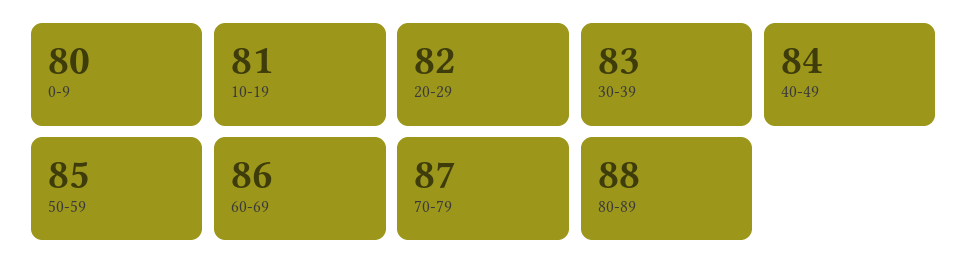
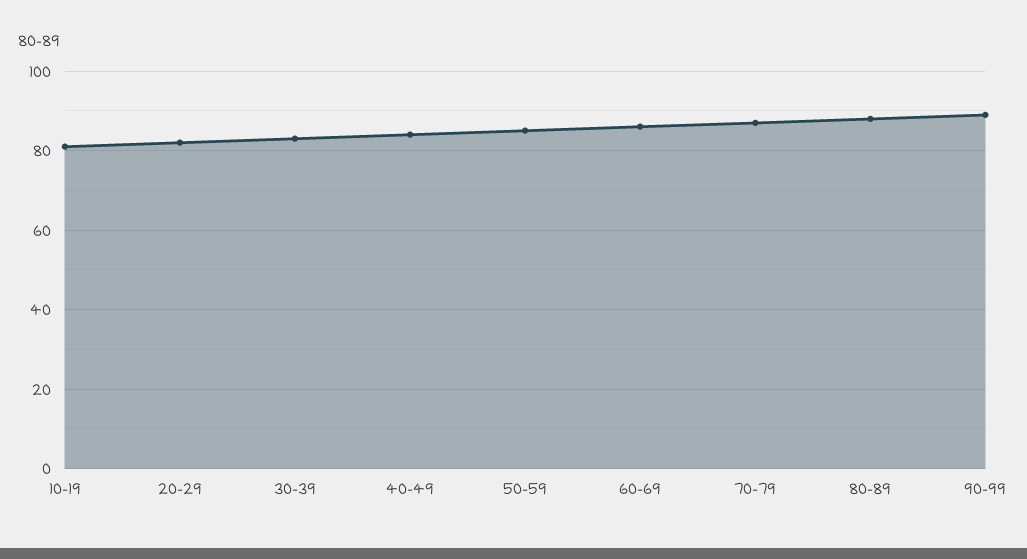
0-9: 80 -> none
90-99: none -> 90

